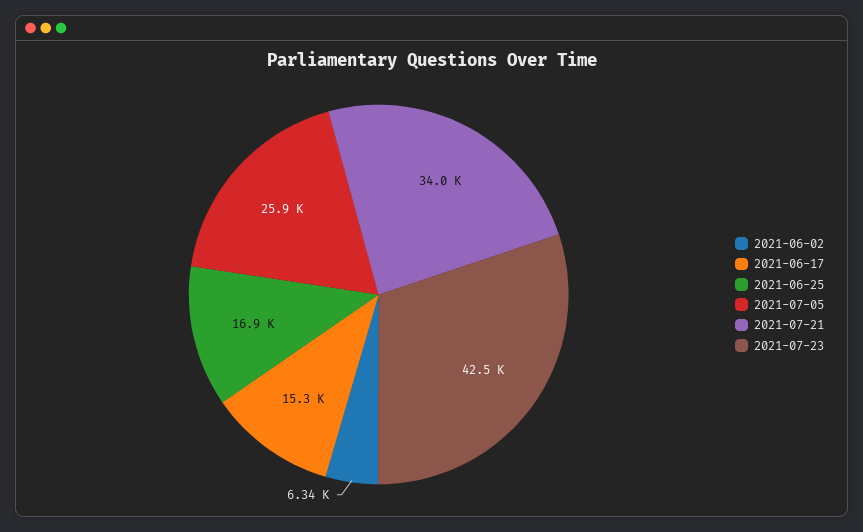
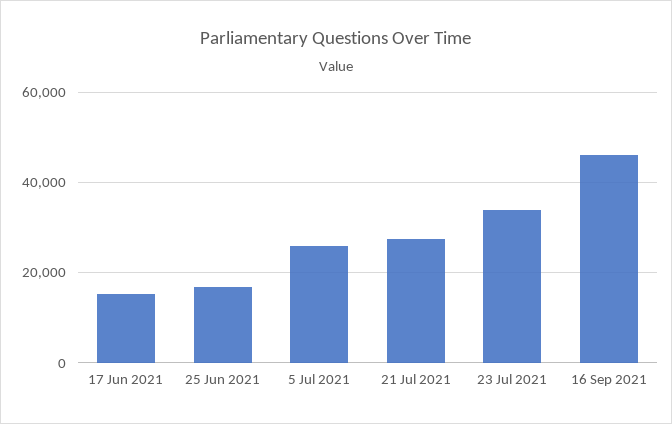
2021-06-02: 6340 -> none
2021-07-21: 34000 -> 28000
2021-07-23: 42500 -> 34000
16 Sep 2021: none -> 46000

